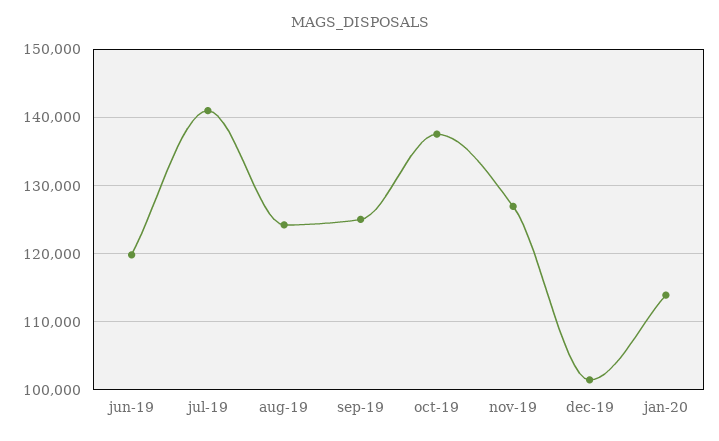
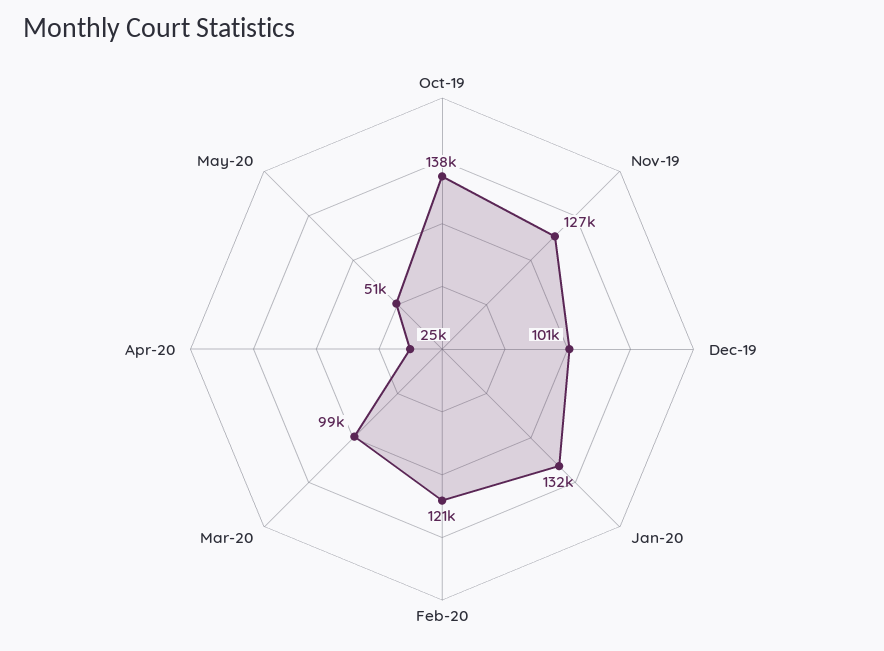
jun-19: 120000 -> none
jul-19: 141000 -> none
aug-19: 124000 -> none
sep-19: 125000 -> none
jan-20: 114000 -> 132000
Feb-20: none -> 121000
Mar-20: none -> 99000
Apr-20: none -> 25000
May-20: none -> 51000

